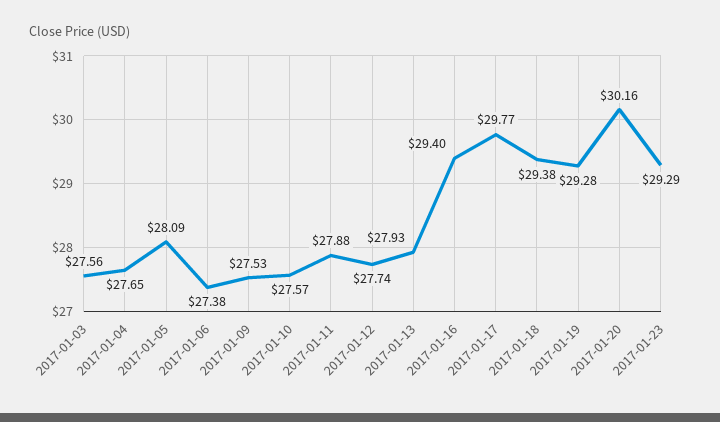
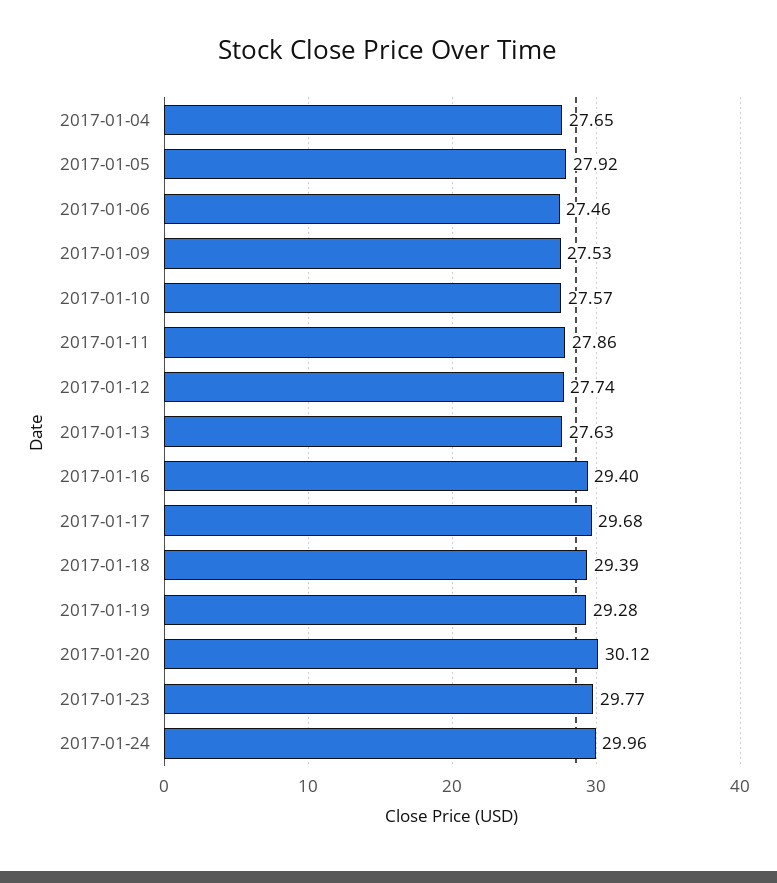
2017-01-03: 27.56 -> none
2017-01-05: 28.09 -> 27.92
2017-01-06: 27.38 -> 27.46
2017-01-11: 27.88 -> 27.86
2017-01-13: 27.93 -> 27.63
2017-01-17: 29.77 -> 29.68
2017-01-18: 29.38 -> 29.39
2017-01-20: 30.16 -> 30.12
2017-01-23: 29.29 -> 29.77
2017-01-24: none -> 29.96

